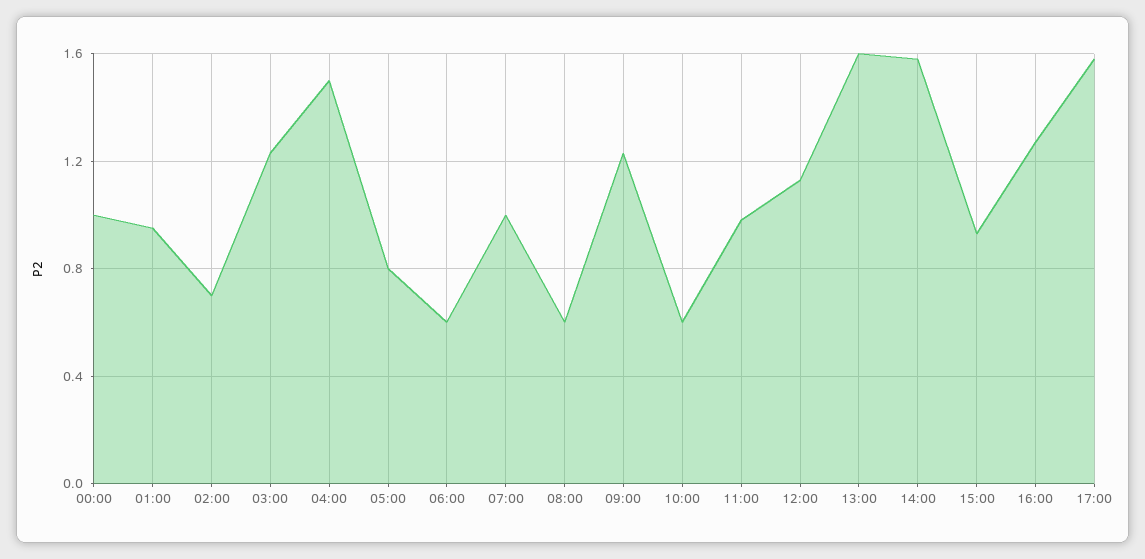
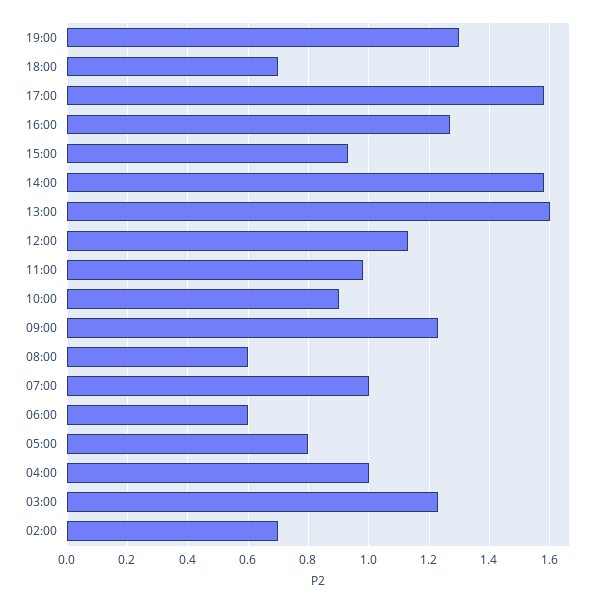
00:00: 1 -> none
01:00: 0.95 -> none
04:00: 1.5 -> 1
10:00: 0.6 -> 0.9
19:00: none -> 1.3
18:00: none -> 0.7

